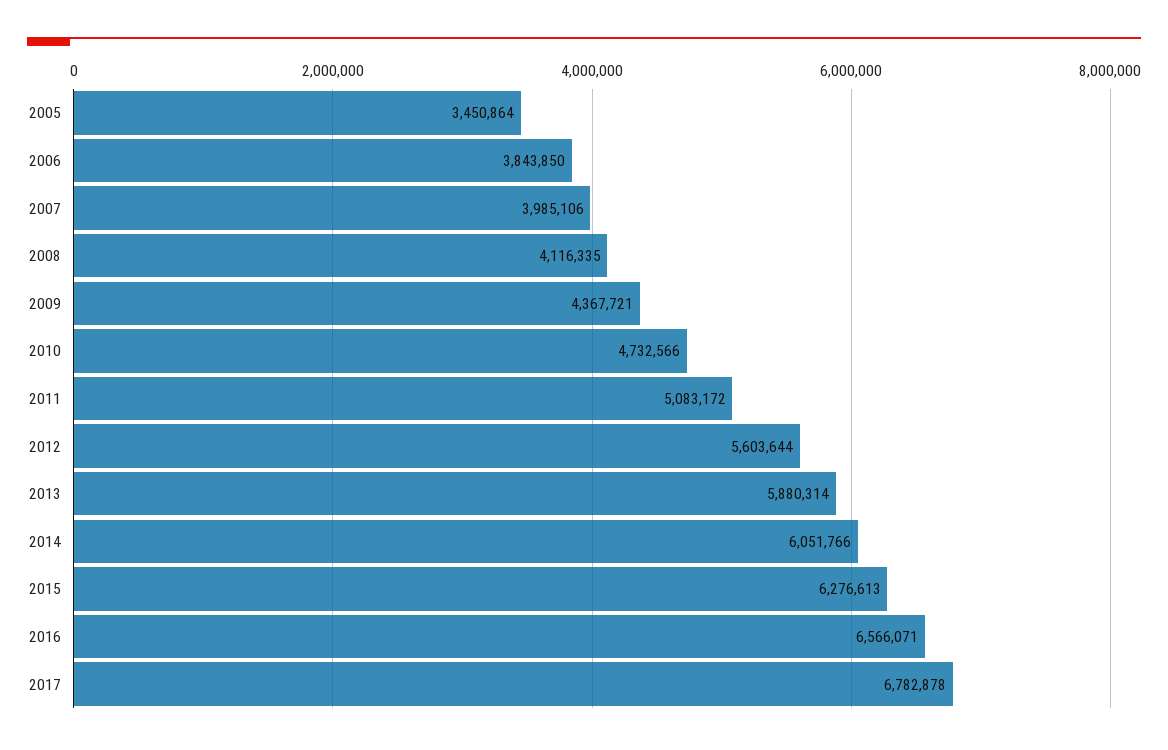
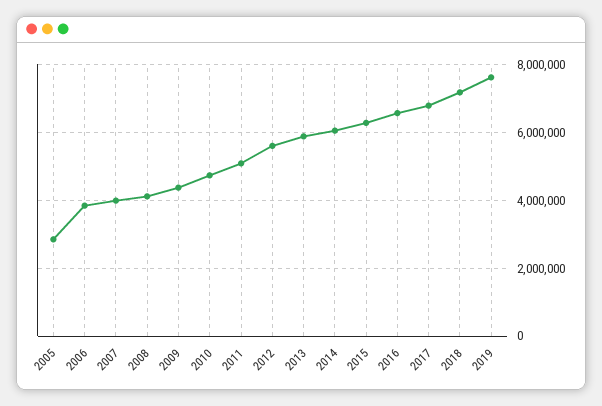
2005: 3450864 -> 2800000
2018: none -> 7200000
2019: none -> 7600000

